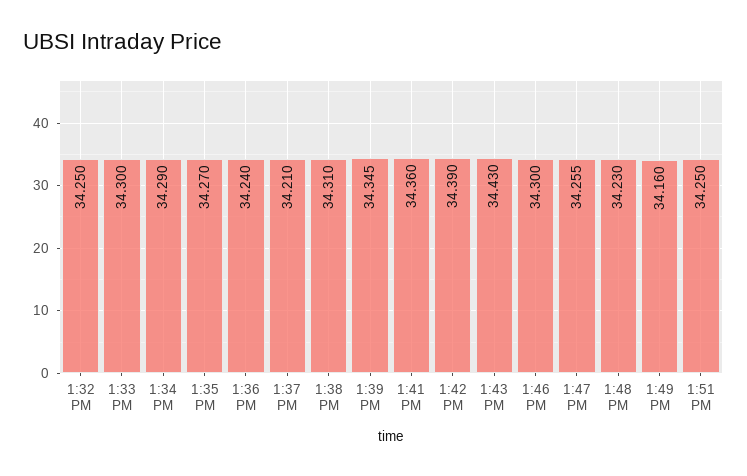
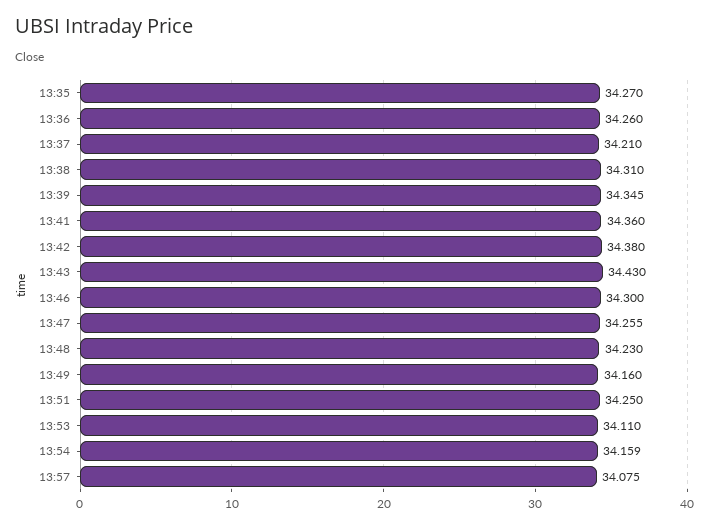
1:32 PM: 34.25 -> none
1:33 PM: 34.3 -> none
1:34 PM: 34.29 -> none
1:36 PM: 34.24 -> 34.26
1:42 PM: 34.39 -> 34.38
13:53: none -> 34.11
13:54: none -> 34.159
13:57: none -> 34.075

